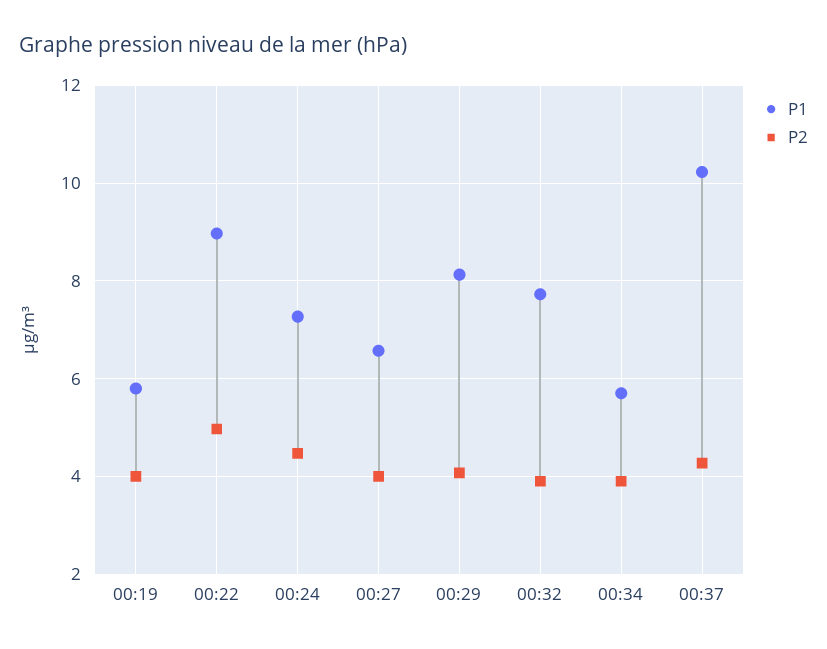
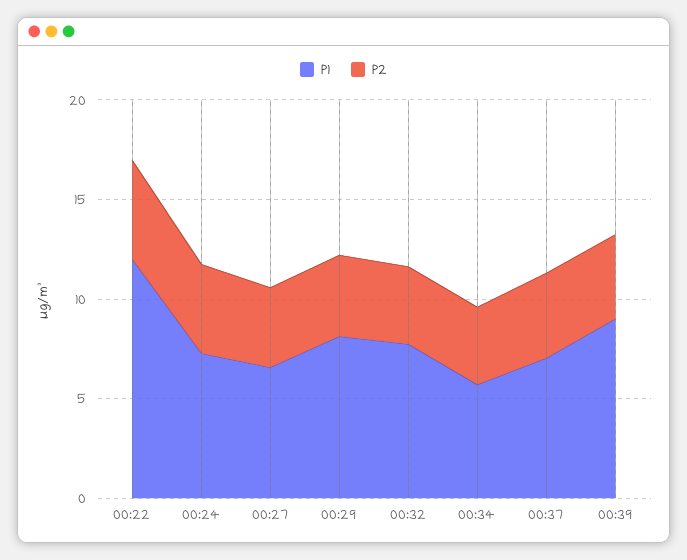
P1, 00:19: 5.8 -> none
P2, 00:19: 4 -> none
P1, 00:22: 9 -> 12
P1, 00:37: 10.2 -> 7
P1, 00:39: none -> 9
P2, 00:39: none -> 4

